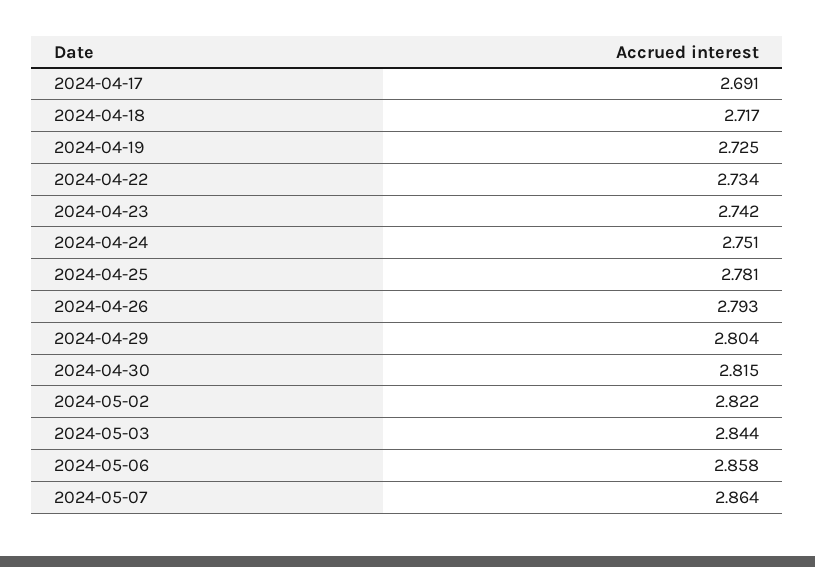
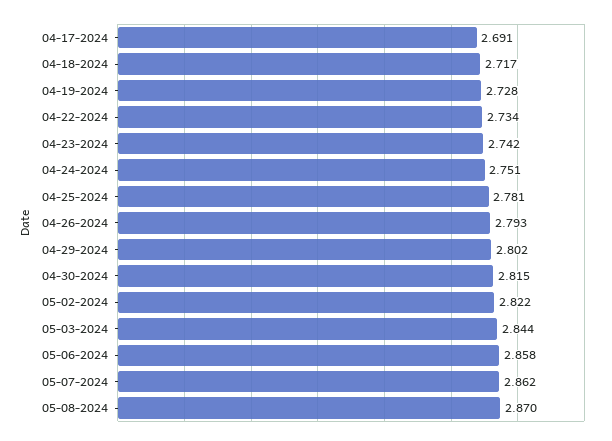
2024-04-19: 2.725 -> 2.728
2024-04-29: 2.804 -> 2.802
2024-05-07: 2.864 -> 2.862
05-08-2024: none -> 2.87

